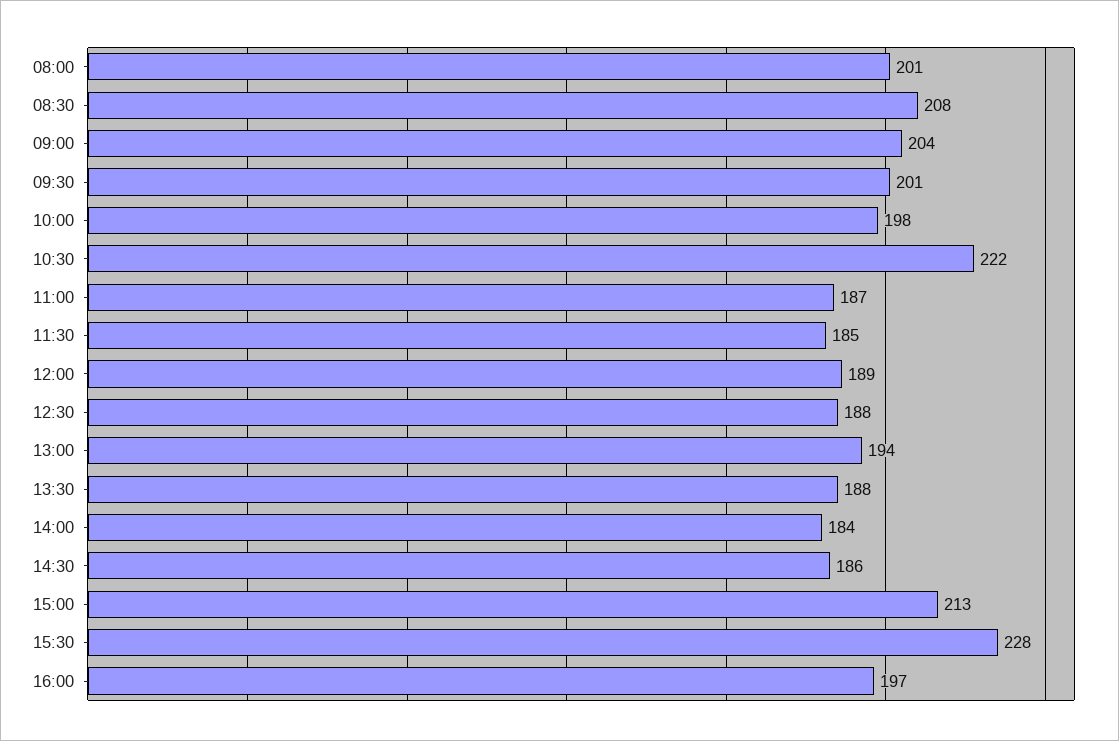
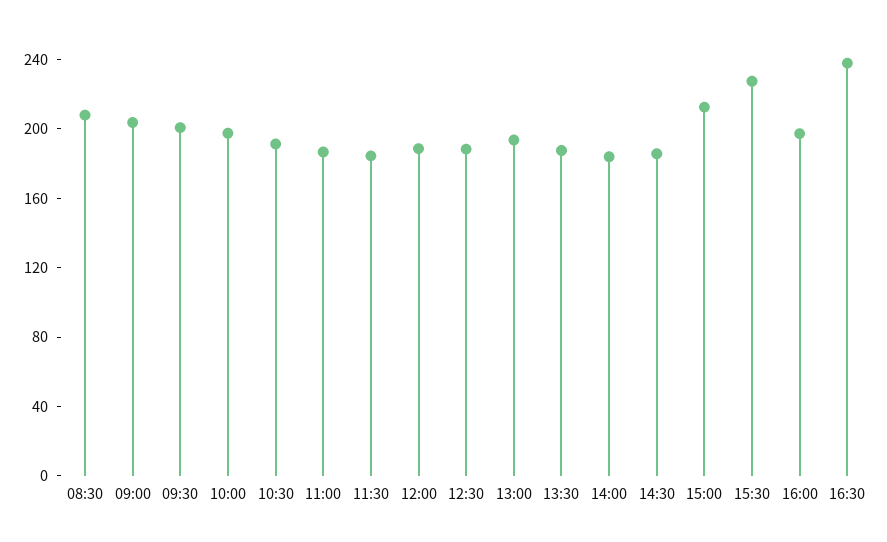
08:00: 201 -> none
10:30: 222 -> 190
16:30: none -> 240

